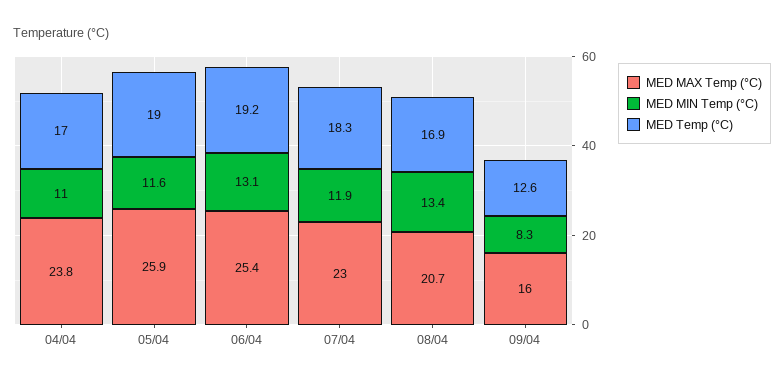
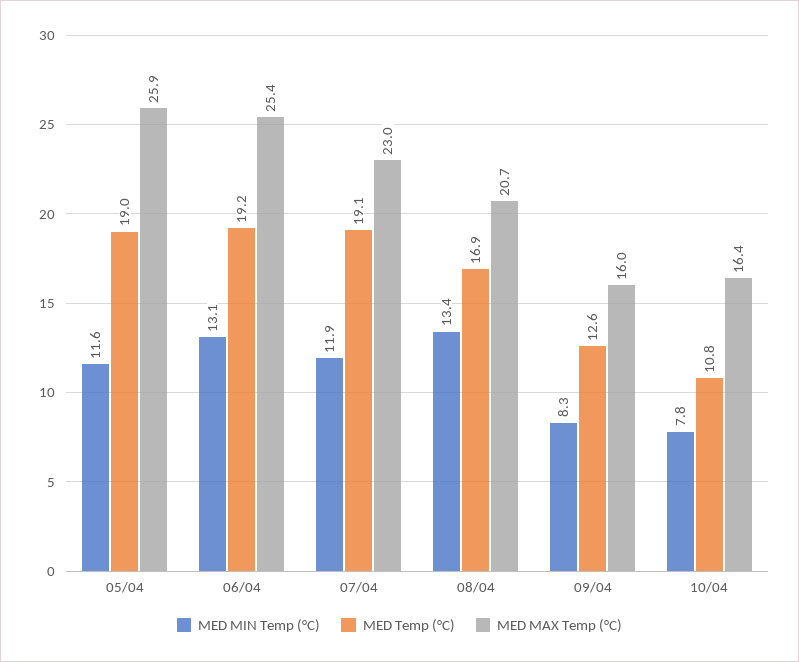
MED MAX Temp (°C), 04/04: 23.8 -> none
MED MIN Temp (°C), 04/04: 11 -> none
MED Temp (°C), 04/04: 17 -> none
MED Temp (°C), 07/04: 18.3 -> 19.1
MED MIN Temp (°C), 10/04: none -> 7.8
MED Temp (°C), 10/04: none -> 10.8
MED MAX Temp (°C), 10/04: none -> 16.4

